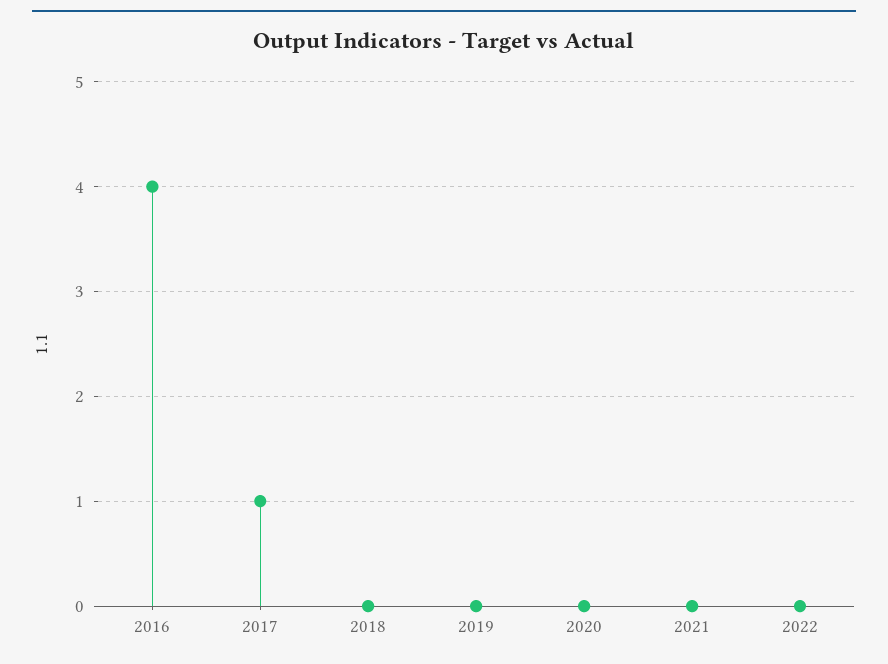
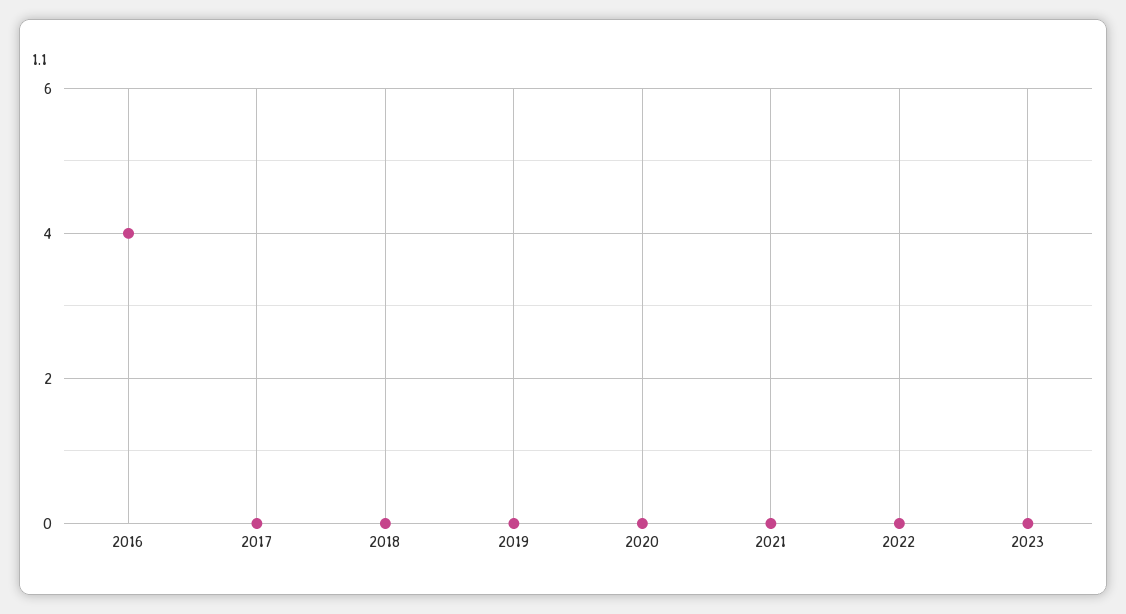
2017: 1 -> 0
2023: none -> 0

